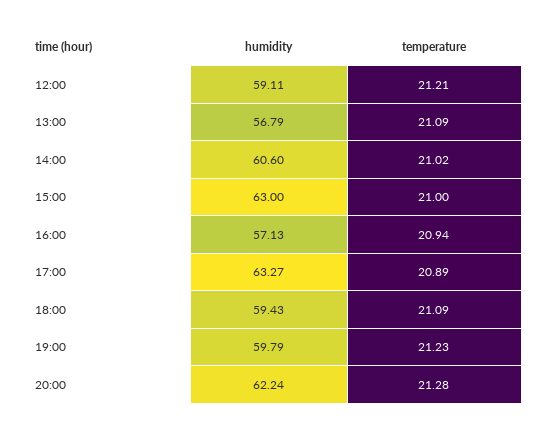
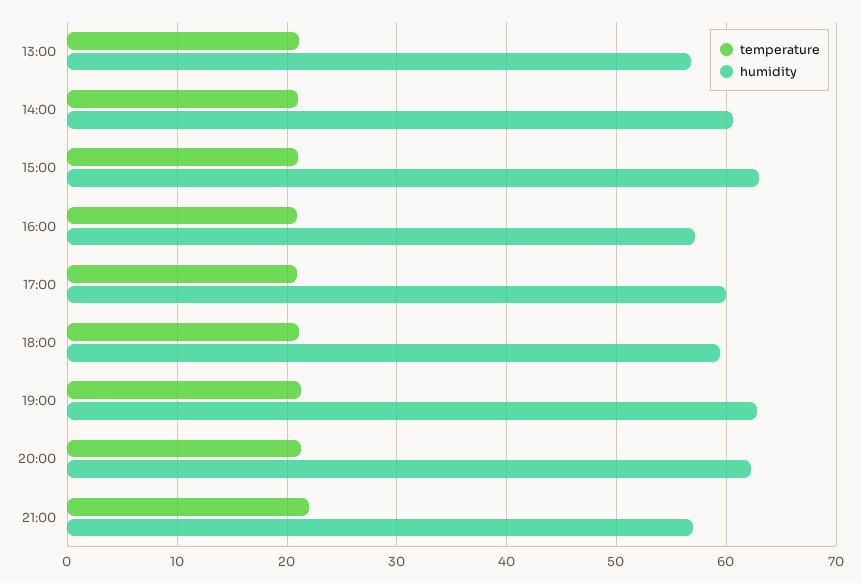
humidity, 12:00: 59.11 -> none
temperature, 12:00: 21.21 -> none
humidity, 17:00: 63.27 -> 60
humidity, 19:00: 59.79 -> 63
temperature, 21:00: none -> 22
humidity, 21:00: none -> 57

